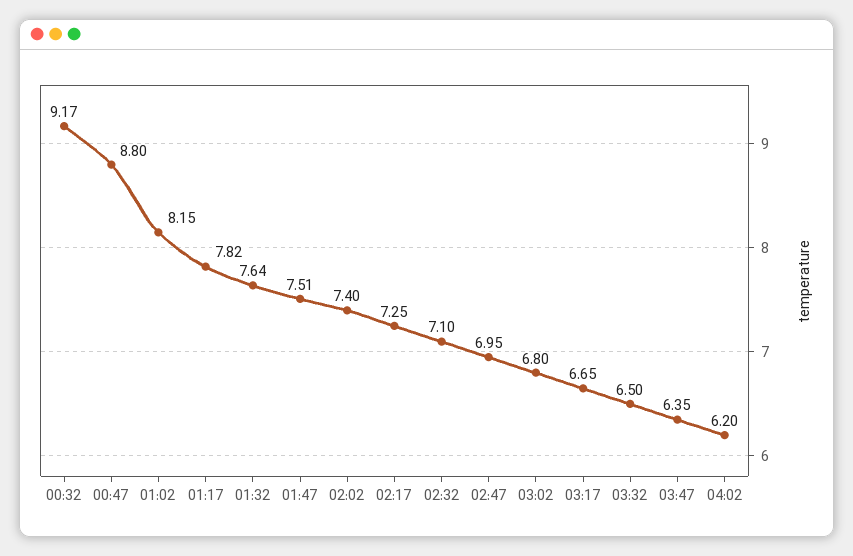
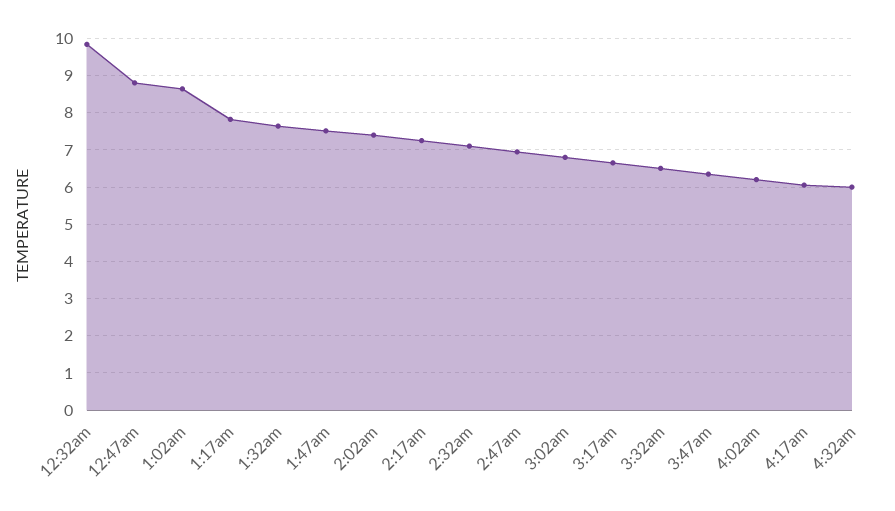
00:32: 9.17 -> 9.8
01:02: 8.15 -> 8.6
4:17am: none -> 6
4:32am: none -> 6

